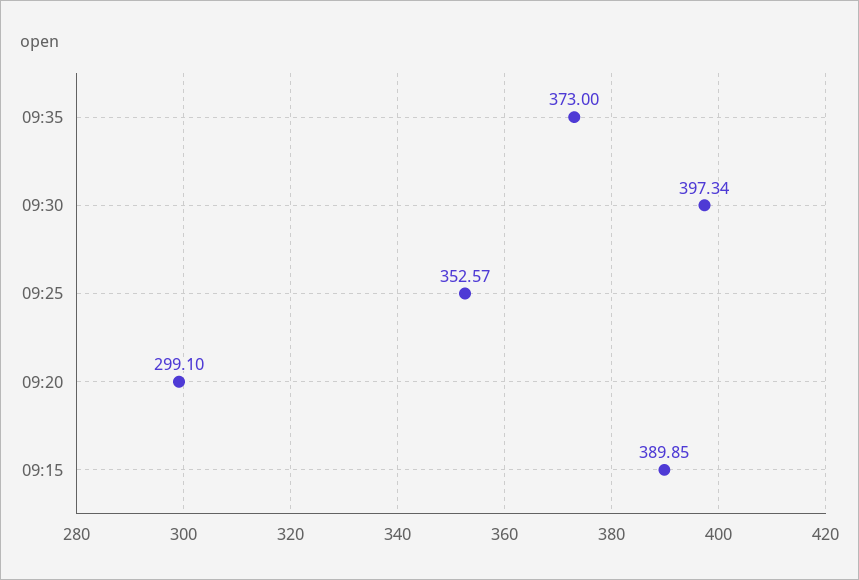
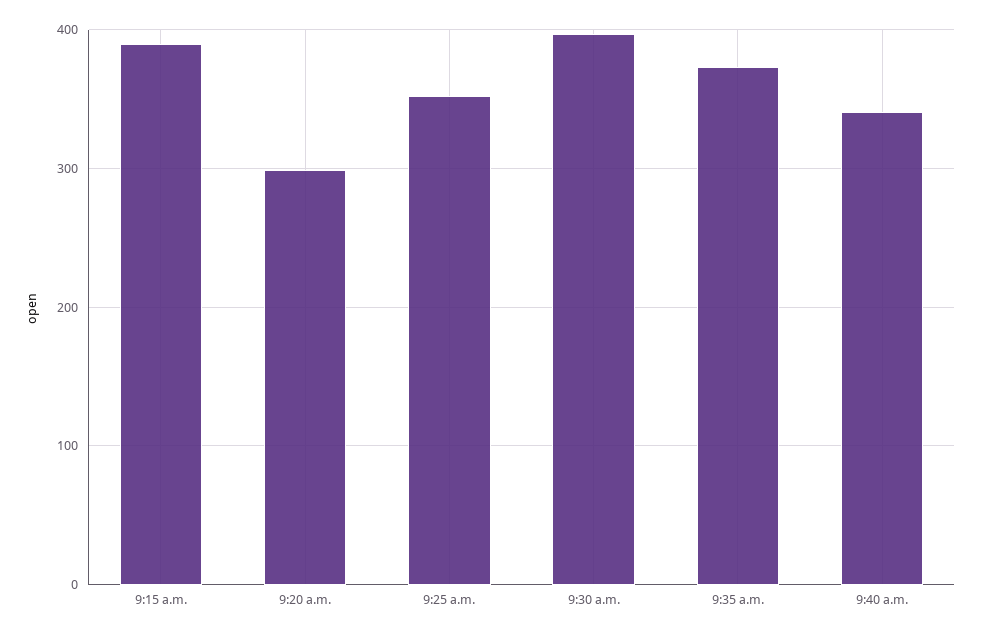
9:40 a.m.: none -> 340

